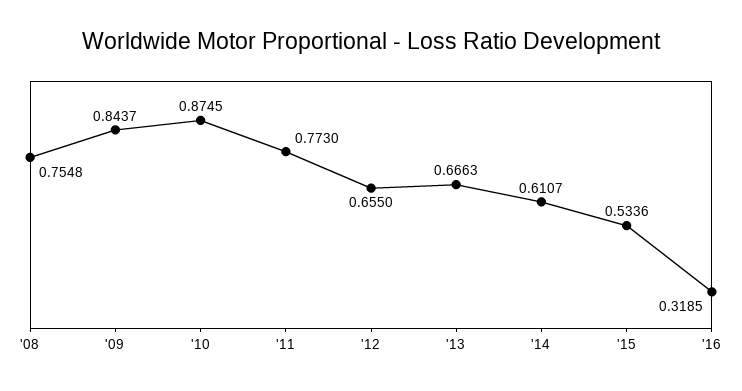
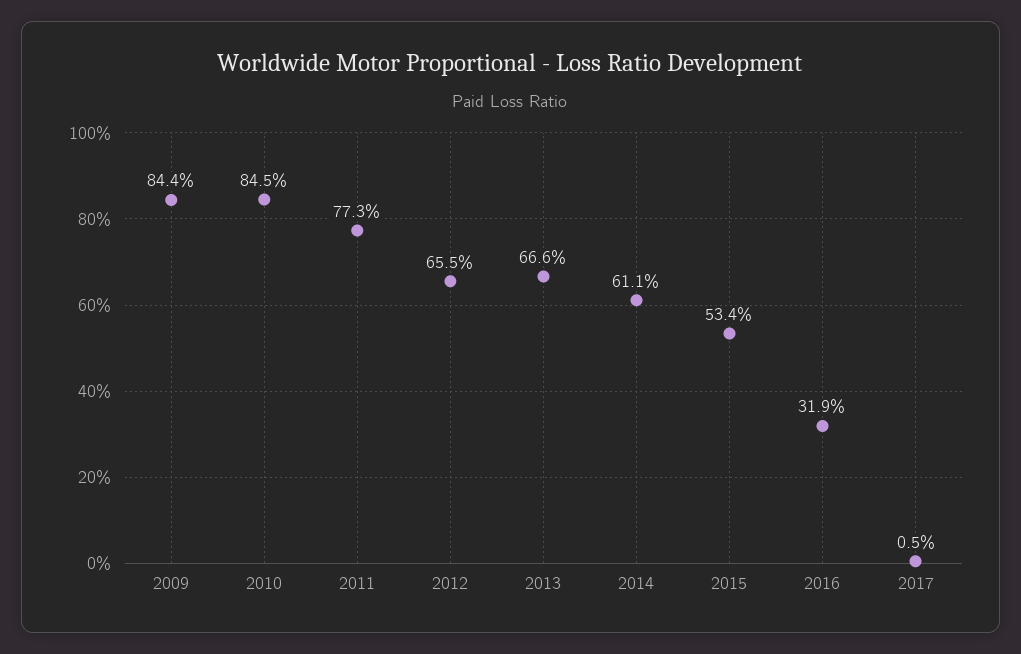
'08: 0.7548 -> none
'10: 0.8745 -> 0.845
2017: none -> 0.005

